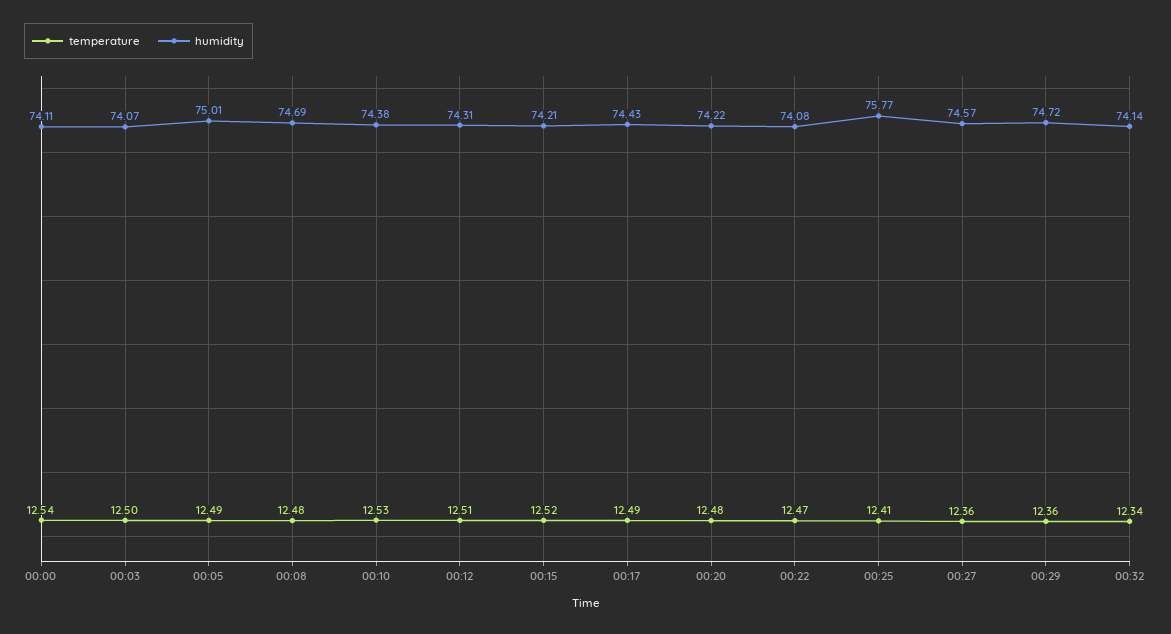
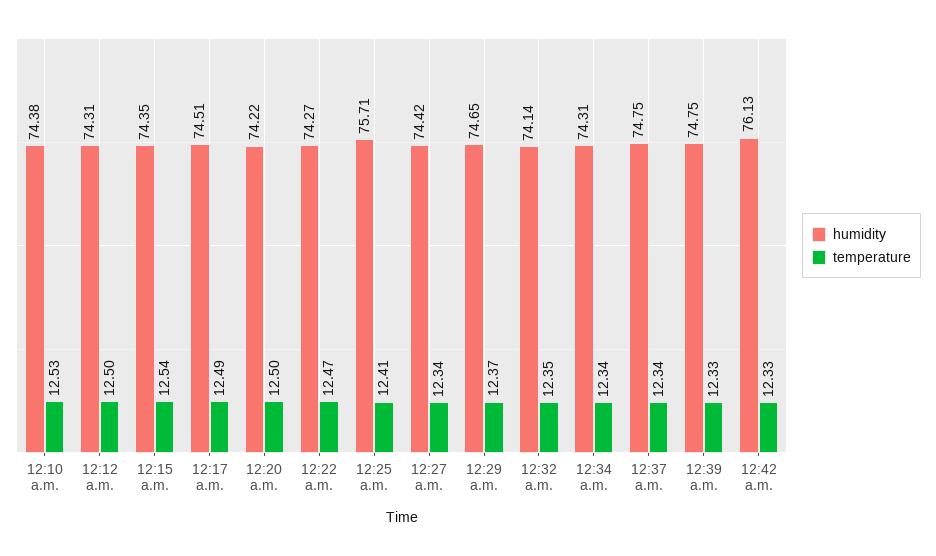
temperature, 00:00: 12.54 -> none
humidity, 00:00: 74.11 -> none
temperature, 00:03: 12.5 -> none
humidity, 00:03: 74.07 -> none
temperature, 00:05: 12.49 -> none
humidity, 00:05: 75.01 -> none
temperature, 00:08: 12.48 -> none
humidity, 00:08: 74.69 -> none
temperature, 00:12: 12.51 -> 12.5
temperature, 00:15: 12.52 -> 12.54
humidity, 00:15: 74.21 -> 74.35
humidity, 00:17: 74.43 -> 74.51
temperature, 00:20: 12.48 -> 12.5
humidity, 00:22: 74.08 -> 74.27
humidity, 00:25: 75.77 -> 75.71
temperature, 00:27: 12.36 -> 12.34
humidity, 00:27: 74.57 -> 74.42
temperature, 00:29: 12.36 -> 12.37
humidity, 00:29: 74.72 -> 74.65
temperature, 00:32: 12.34 -> 12.35
humidity, 12:34 a.m.: none -> 74.31
temperature, 12:34 a.m.: none -> 12.34
humidity, 12:37 a.m.: none -> 74.75
temperature, 12:37 a.m.: none -> 12.34
humidity, 12:39 a.m.: none -> 74.75
temperature, 12:39 a.m.: none -> 12.33
humidity, 12:42 a.m.: none -> 76.13
temperature, 12:42 a.m.: none -> 12.33

